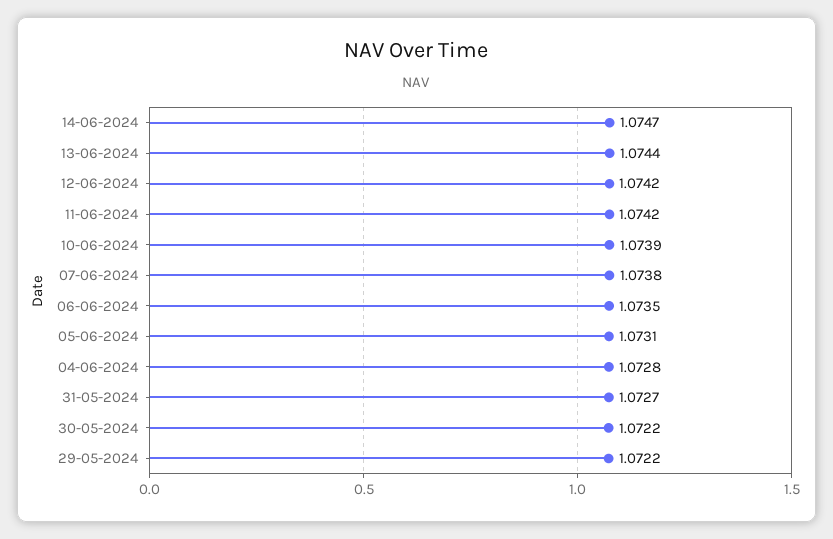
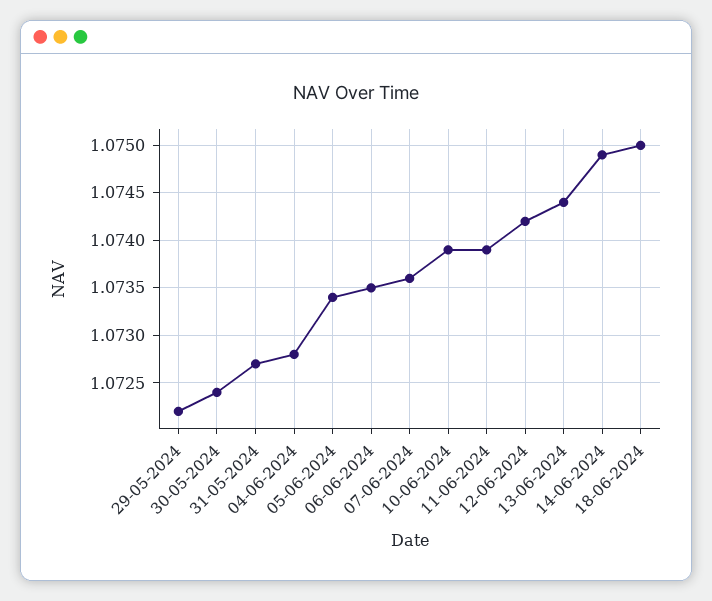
14-06-2024: 1.0747 -> 1.0749
11-06-2024: 1.0742 -> 1.0739
07-06-2024: 1.0738 -> 1.0736
05-06-2024: 1.0731 -> 1.0734
30-05-2024: 1.0722 -> 1.0724
18-06-2024: none -> 1.075

